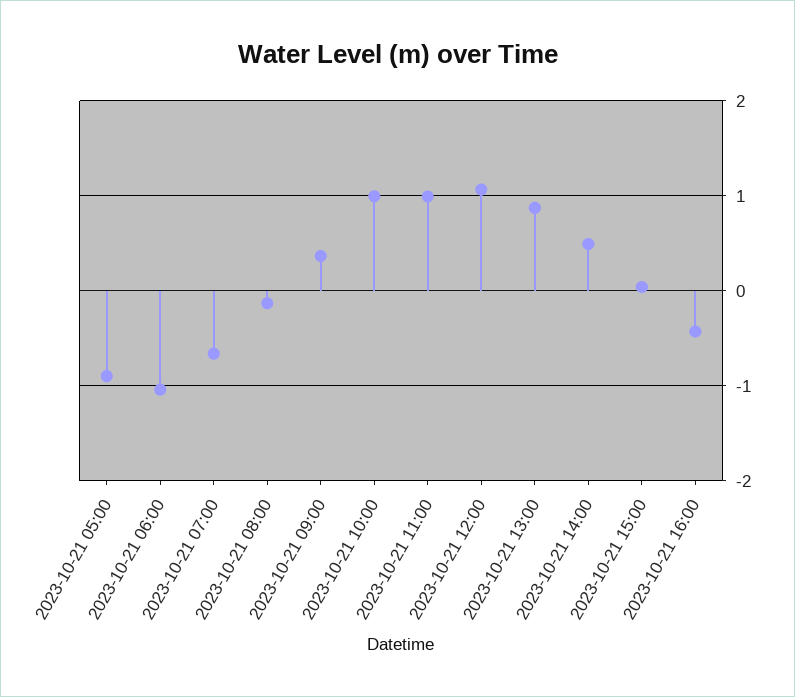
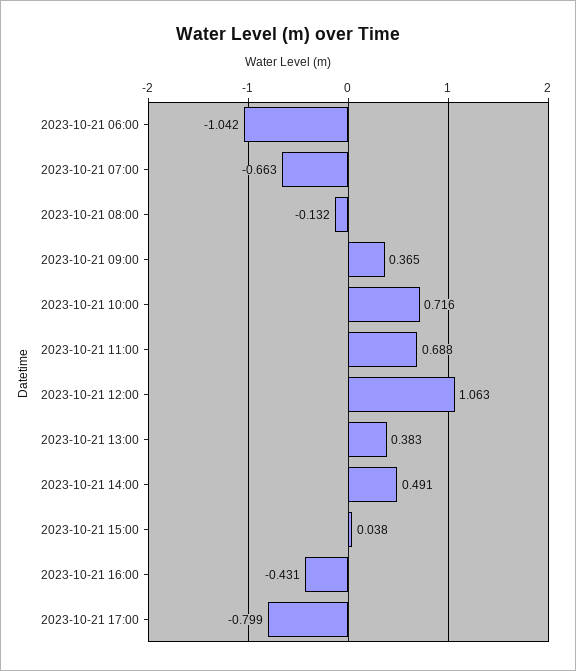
2023-10-21 05:00: -0.9 -> none
2023-10-21 10:00: 1 -> 0.716
2023-10-21 11:00: 1 -> 0.688
2023-10-21 13:00: 0.9 -> 0.383
2023-10-21 17:00: none -> -0.799

